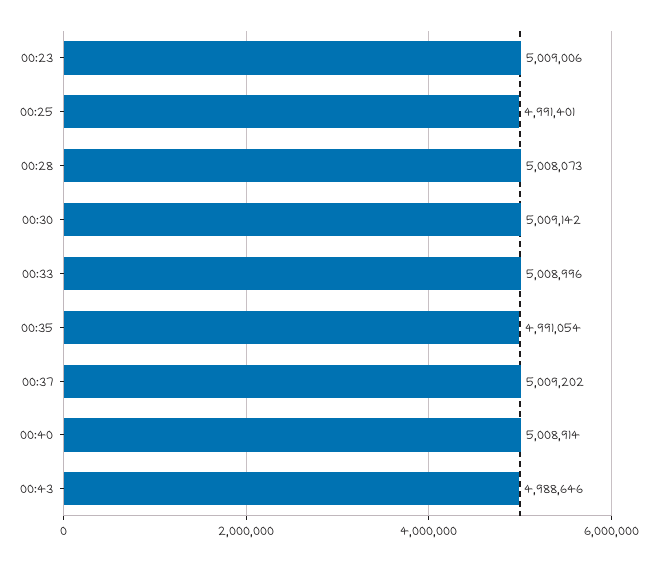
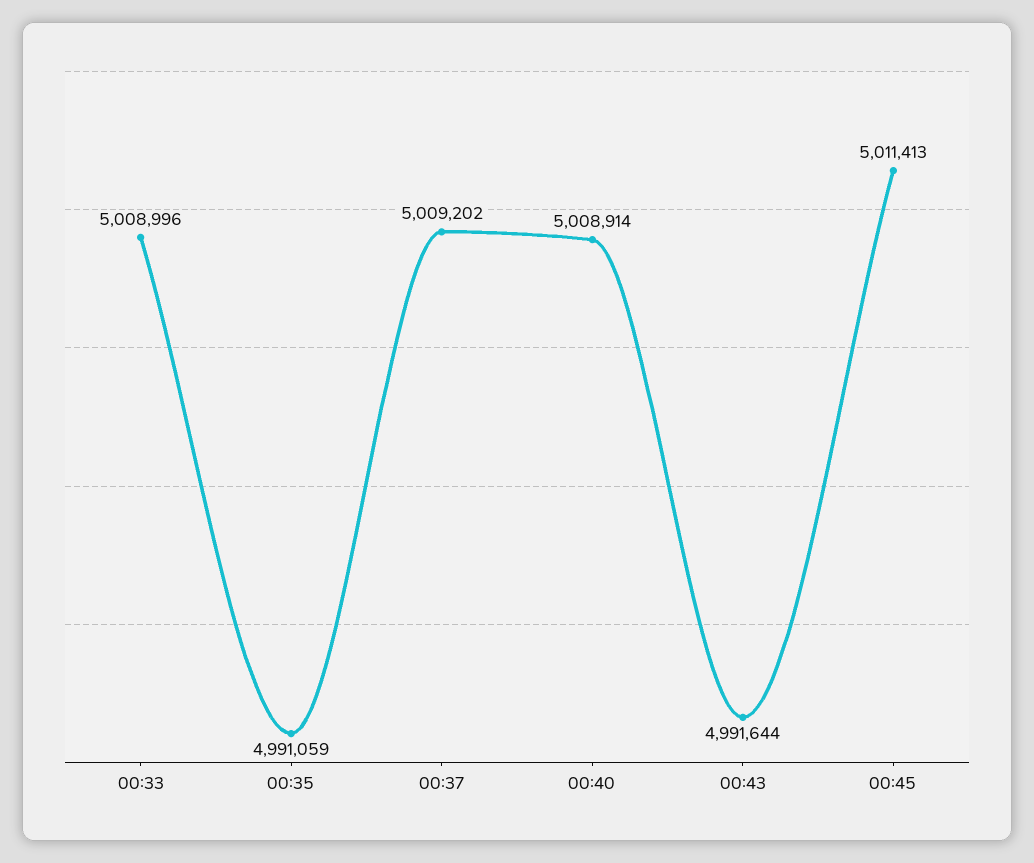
00:23: 5009006 -> none
00:25: 4991401 -> none
00:28: 5008073 -> none
00:30: 5009142 -> none
00:35: 4991054 -> 4991059
00:43: 4988646 -> 4991644
00:45: none -> 5011413

